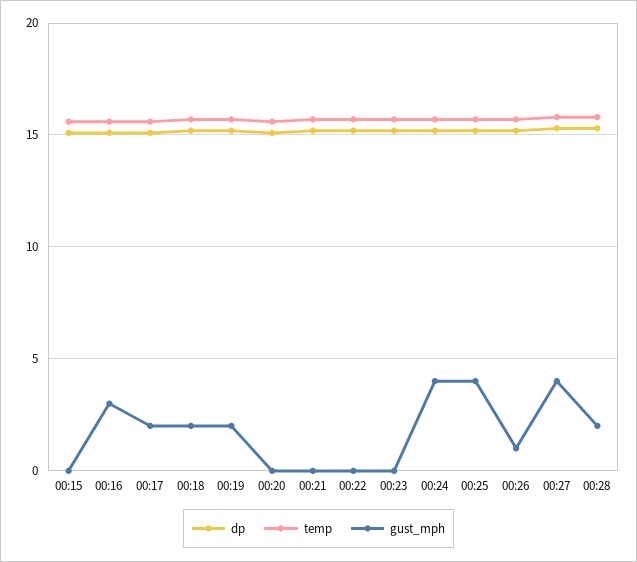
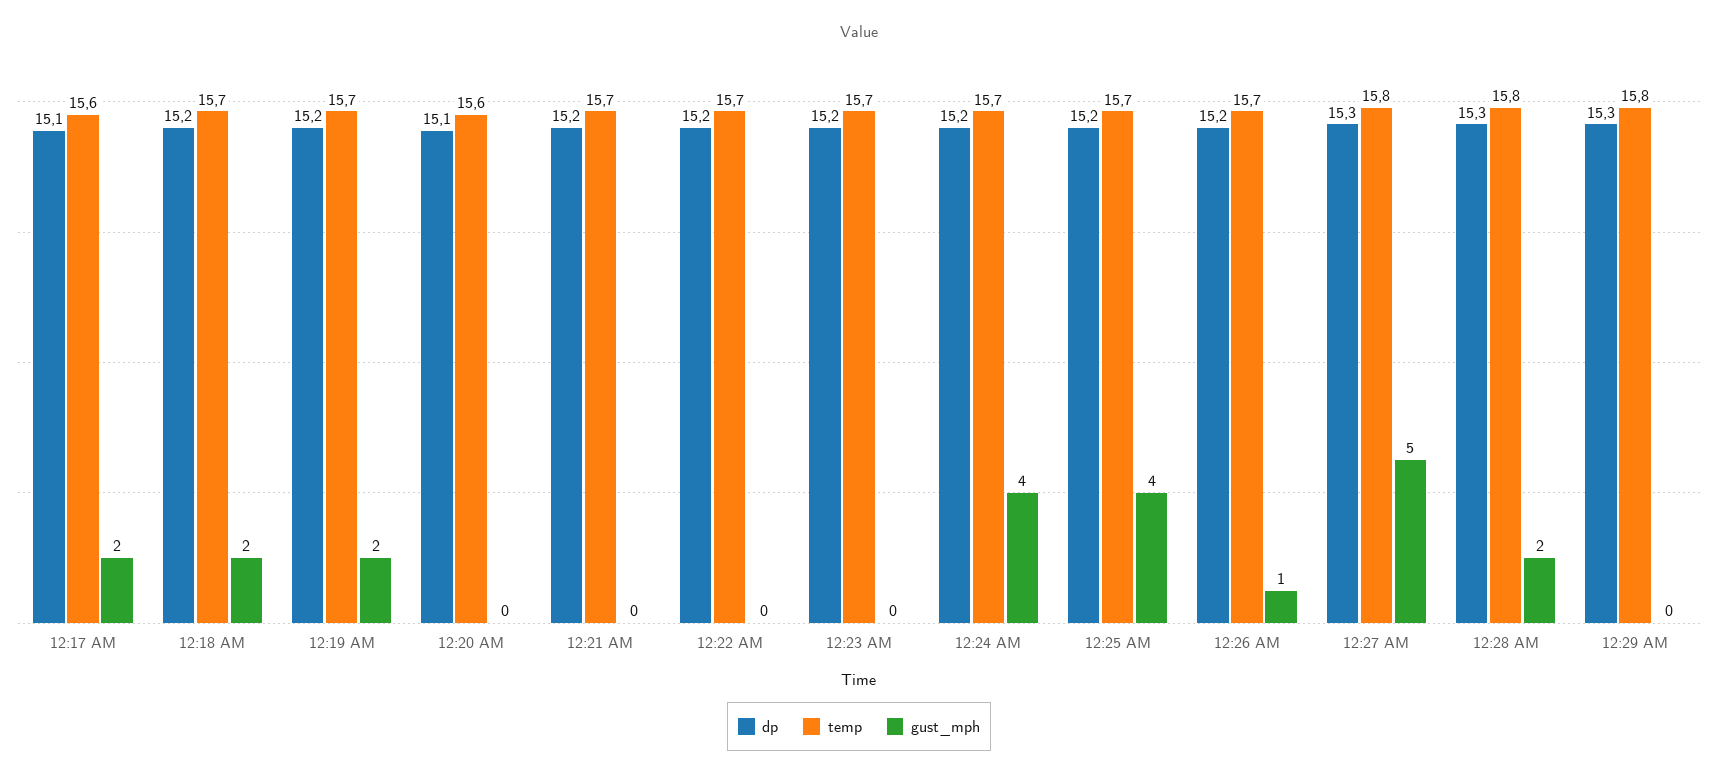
dp, 00:15: 15 -> none
temp, 00:15: 15.5 -> none
gust_mph, 00:15: 0 -> none
dp, 00:16: 15 -> none
temp, 00:16: 15.5 -> none
gust_mph, 00:16: 3 -> none
gust_mph, 00:27: 4 -> 5
dp, 12:29 AM: none -> 15.3
temp, 12:29 AM: none -> 15.8
gust_mph, 12:29 AM: none -> 0

